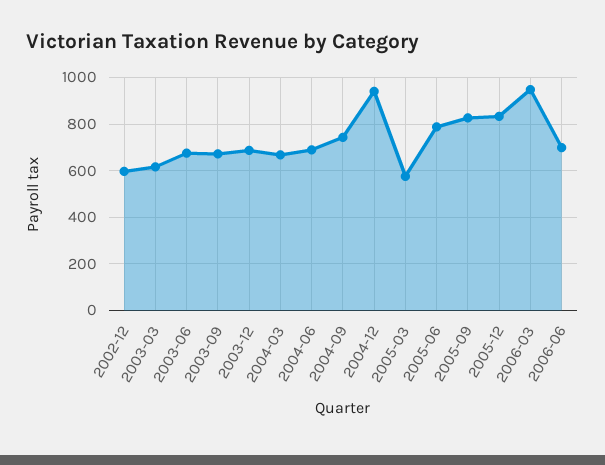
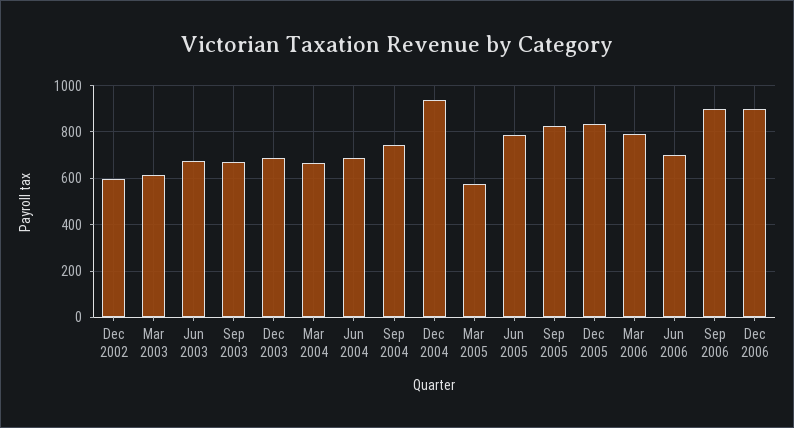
2006-03: 950 -> 800
Sep 2006: none -> 900
Dec 2006: none -> 900

